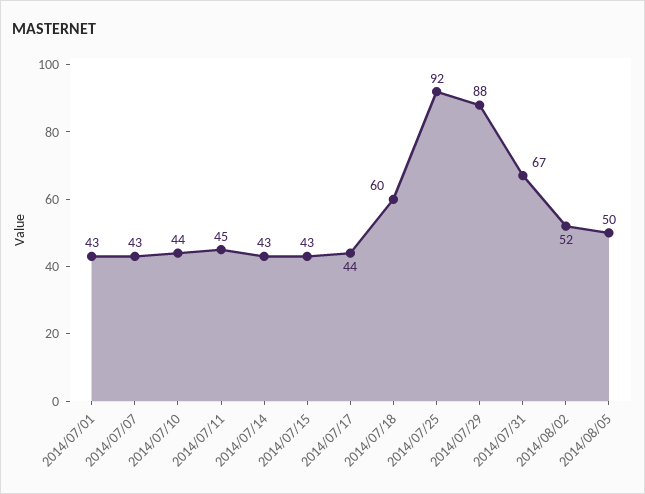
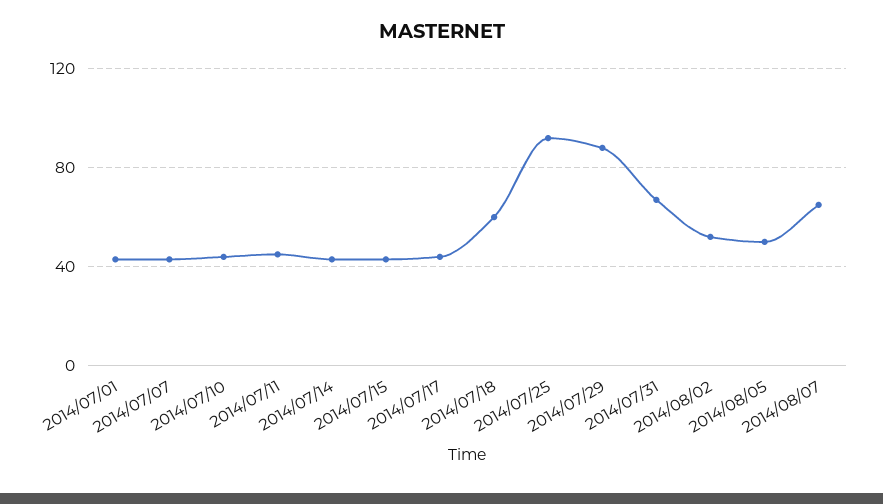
2014/08/07: none -> 65

